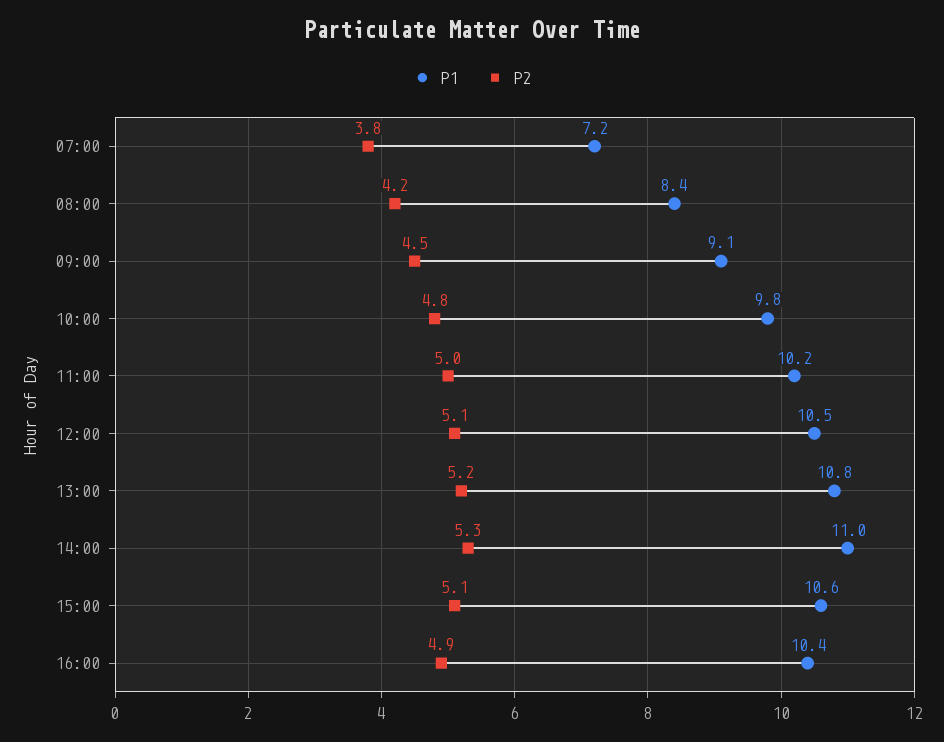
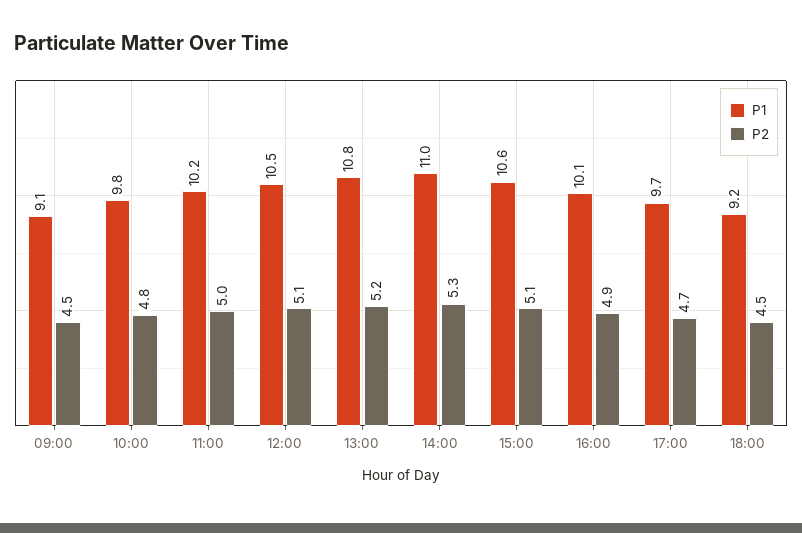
P1, 07:00: 7.2 -> none
P2, 07:00: 3.8 -> none
P1, 08:00: 8.4 -> none
P2, 08:00: 4.2 -> none
P1, 16:00: 10.4 -> 10.1
P1, 17:00: none -> 9.7
P2, 17:00: none -> 4.7
P1, 18:00: none -> 9.2
P2, 18:00: none -> 4.5

